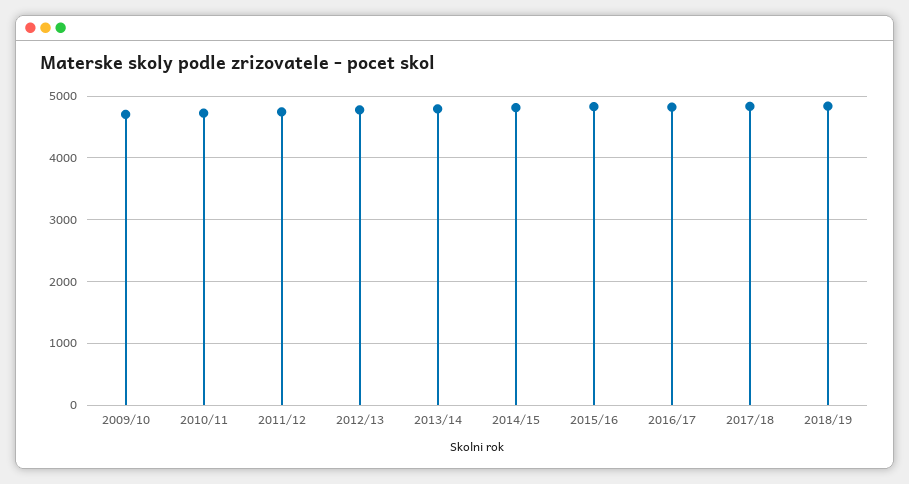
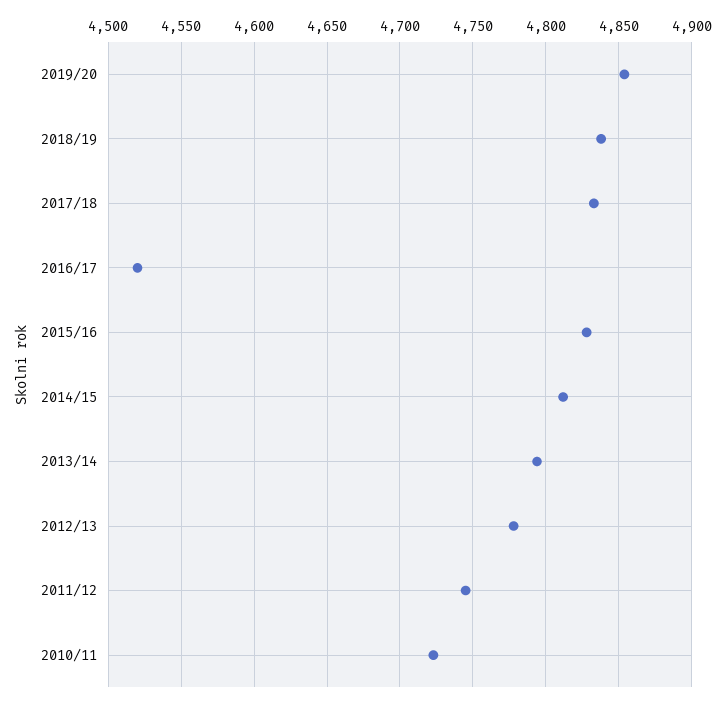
2009/10: 4700 -> none
2016/17: 4800 -> 4520
2019/20: none -> 4855

